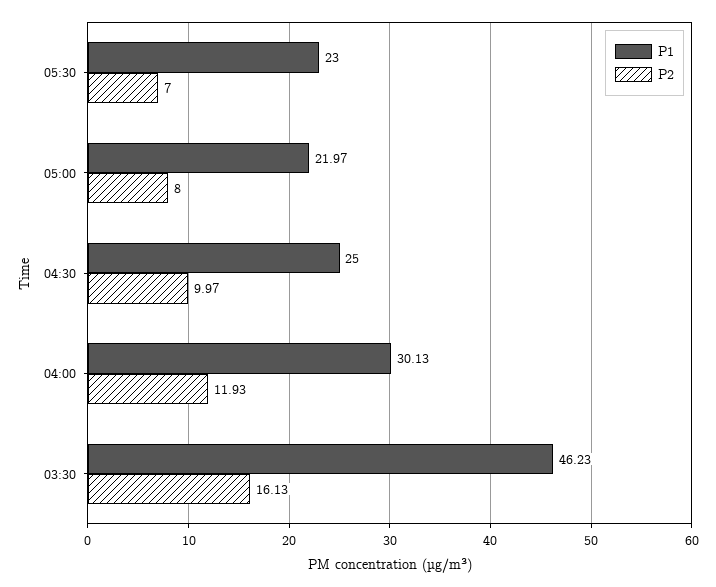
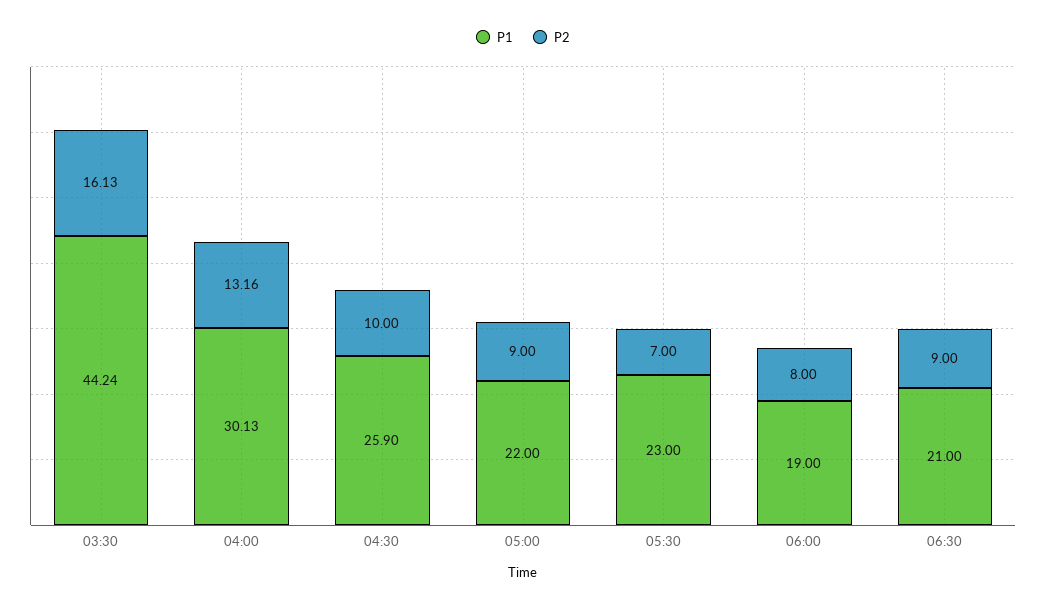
P1, 05:00: 21.97 -> 22
P2, 05:00: 8 -> 9
P1, 04:30: 25 -> 25.9
P2, 04:30: 9.97 -> 10
P2, 04:00: 11.93 -> 13.16
P1, 03:30: 46.23 -> 44.24
P1, 06:00: none -> 19
P2, 06:00: none -> 8
P1, 06:30: none -> 21
P2, 06:30: none -> 9

